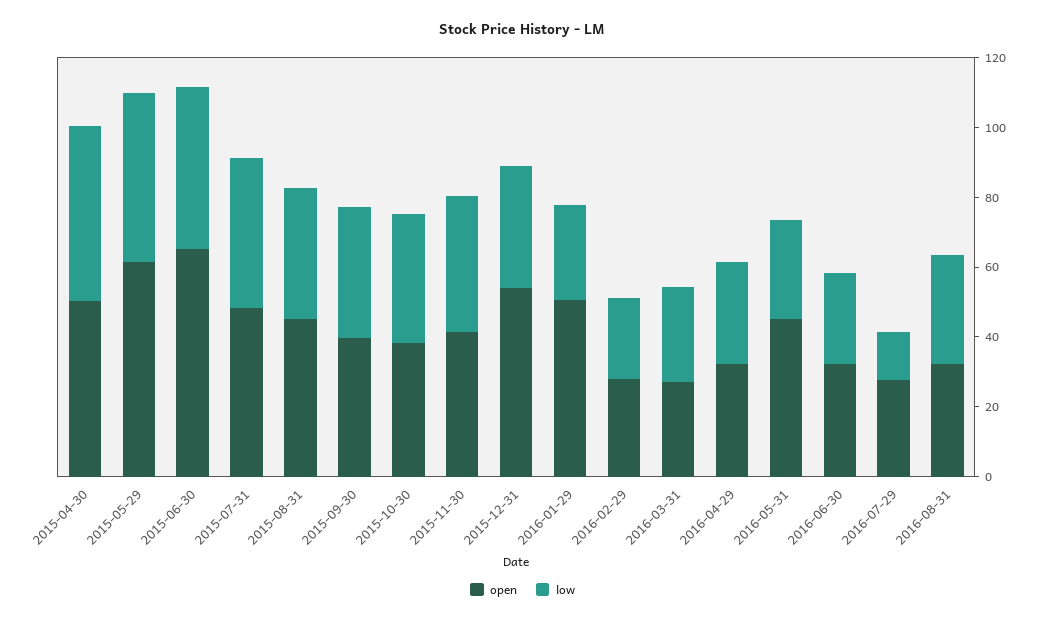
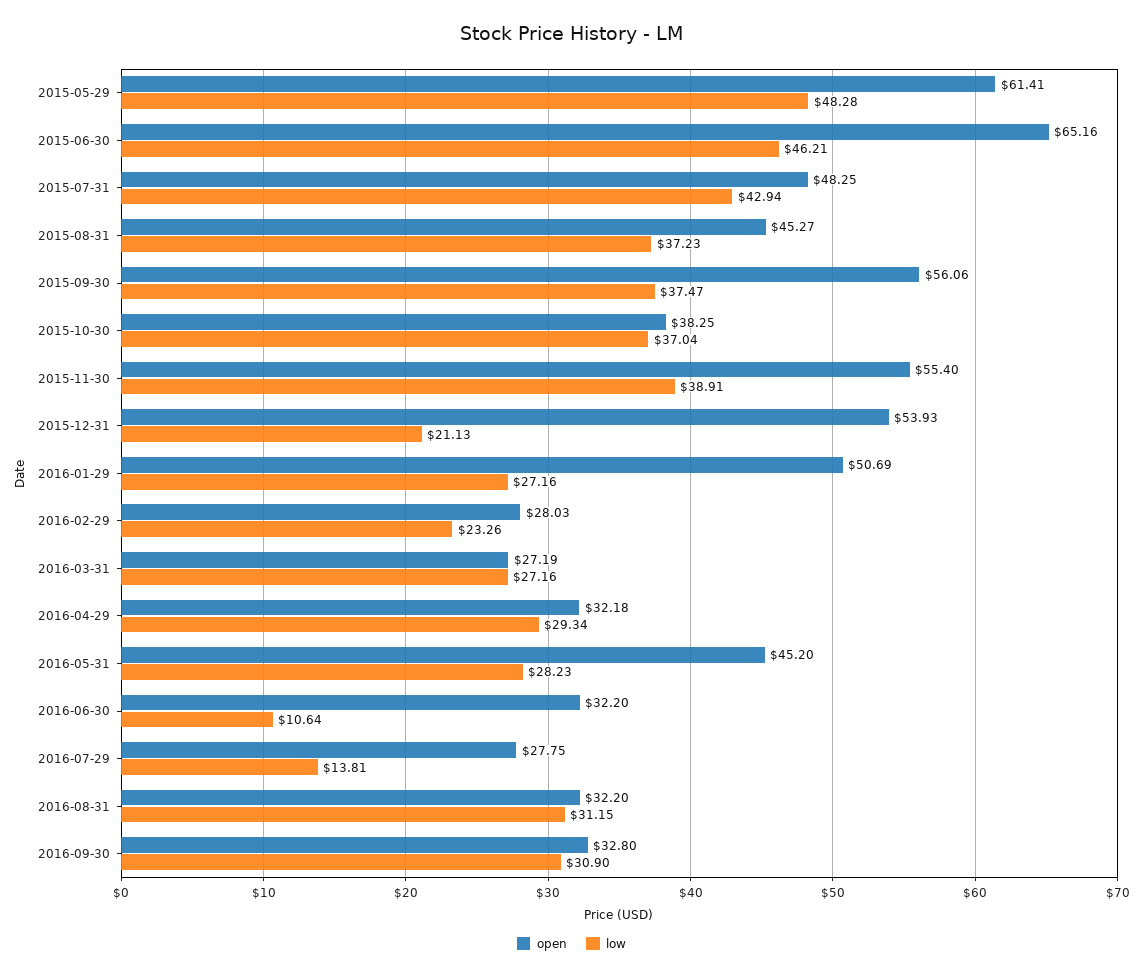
open, 2015-04-30: 50 -> none
low, 2015-04-30: 50 -> none
open, 2015-09-30: 40 -> 56.06
open, 2015-11-30: 40 -> 55.4
low, 2015-12-31: 35 -> 21.13
low, 2016-06-30: 25 -> 10.64
open, 2016-09-30: none -> 32.8
low, 2016-09-30: none -> 30.9

